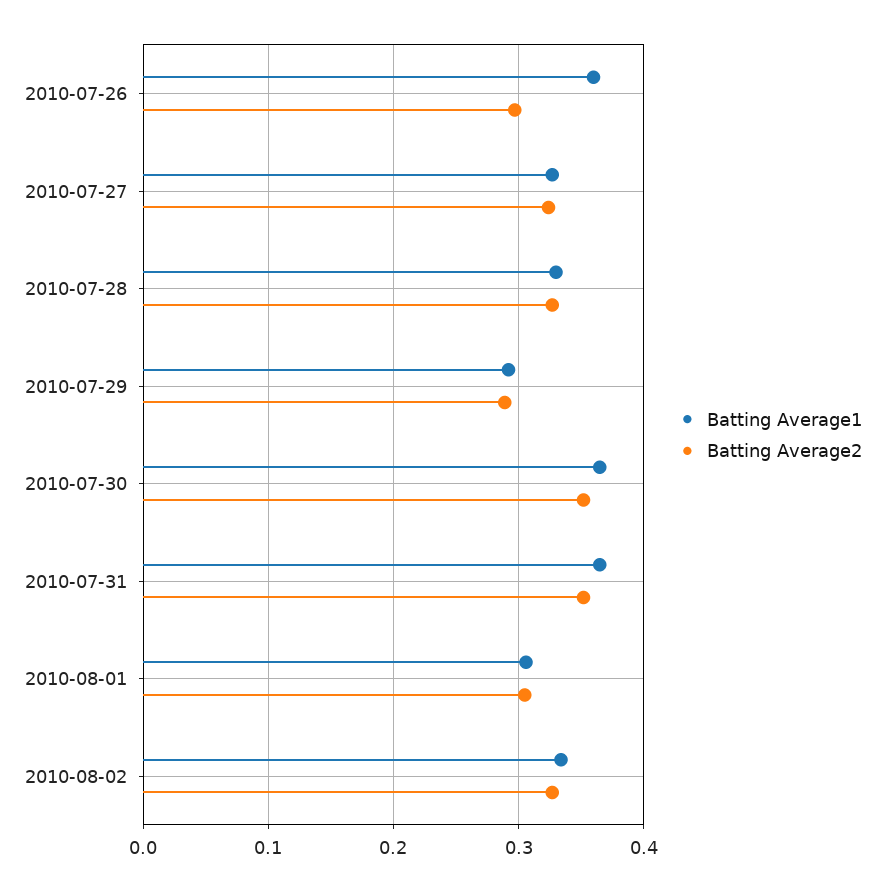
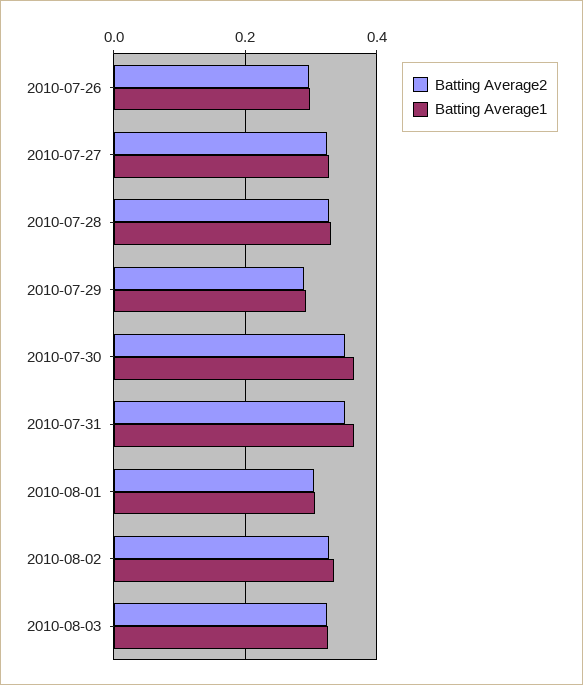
Batting Average1, 2010-07-26: 0.36 -> 0.3
Batting Average2, 2010-08-03: none -> 0.32
Batting Average1, 2010-08-03: none -> 0.32

